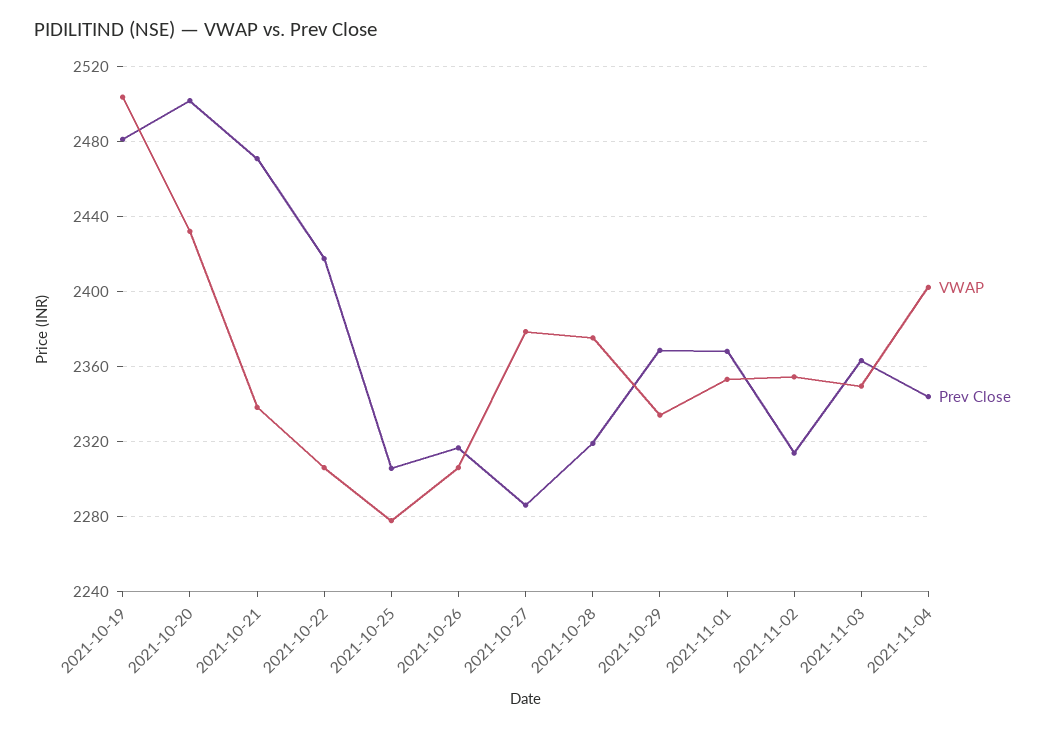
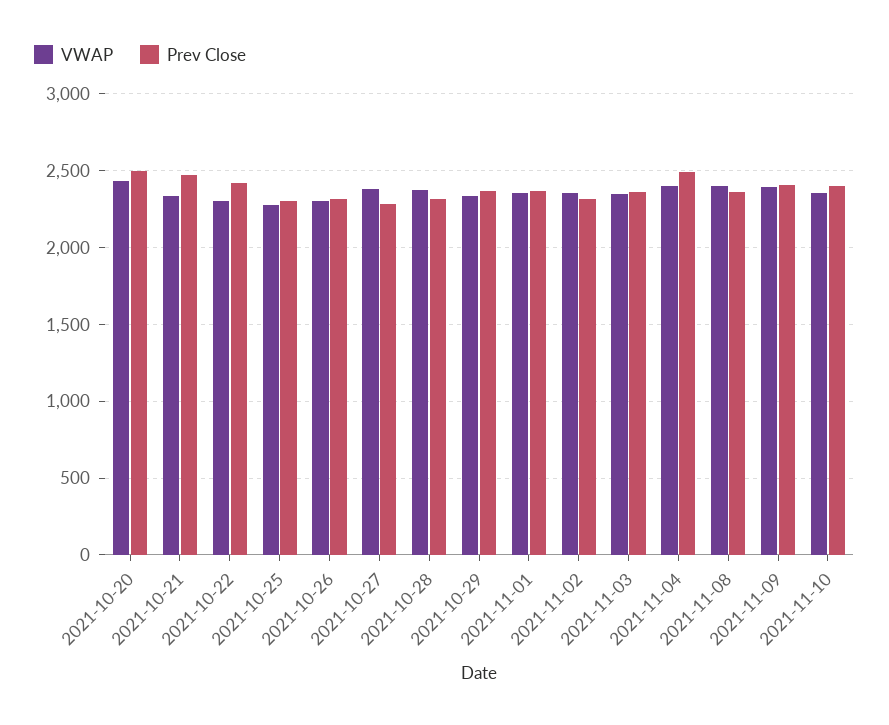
VWAP, 2021-10-19: 2505 -> none
Prev Close, 2021-10-19: 2480 -> none
Prev Close, 2021-11-04: 2345 -> 2500
VWAP, 2021-11-08: none -> 2400
Prev Close, 2021-11-08: none -> 2350
VWAP, 2021-11-09: none -> 2400
Prev Close, 2021-11-09: none -> 2400
VWAP, 2021-11-10: none -> 2350
Prev Close, 2021-11-10: none -> 2400

